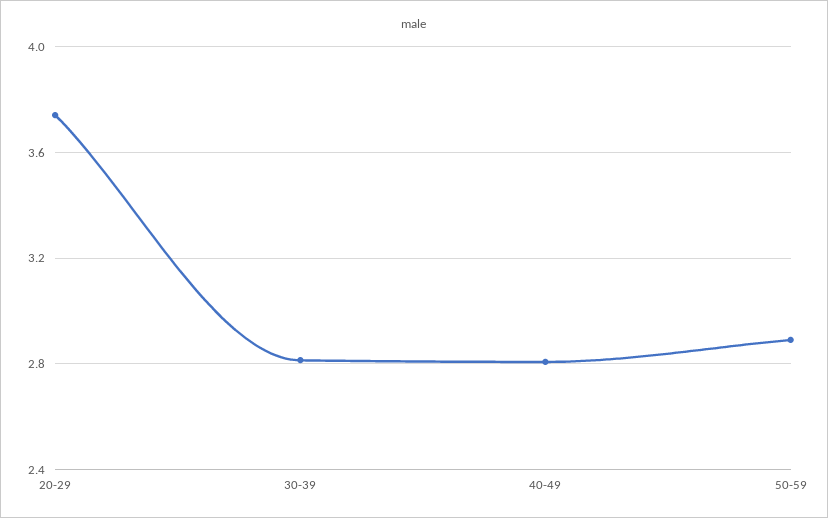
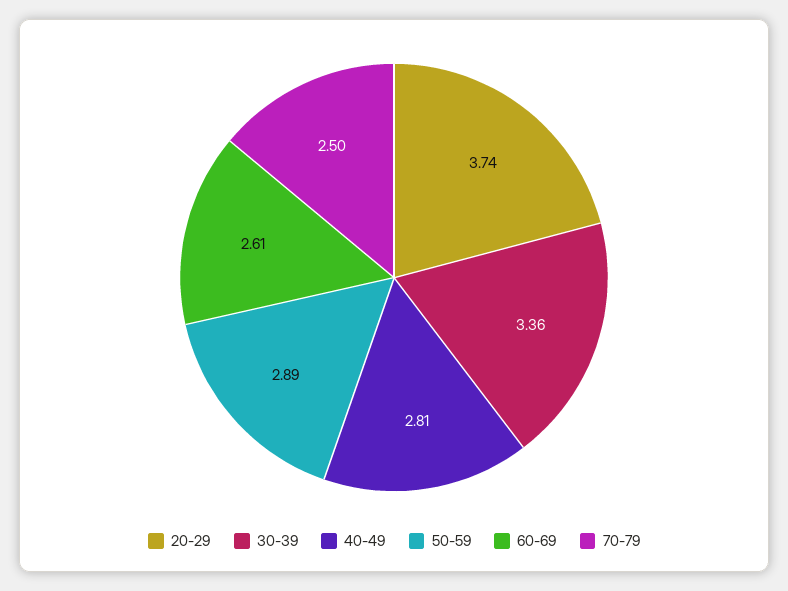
30-39: 2.8 -> 3.36
60-69: none -> 2.61
70-79: none -> 2.5

